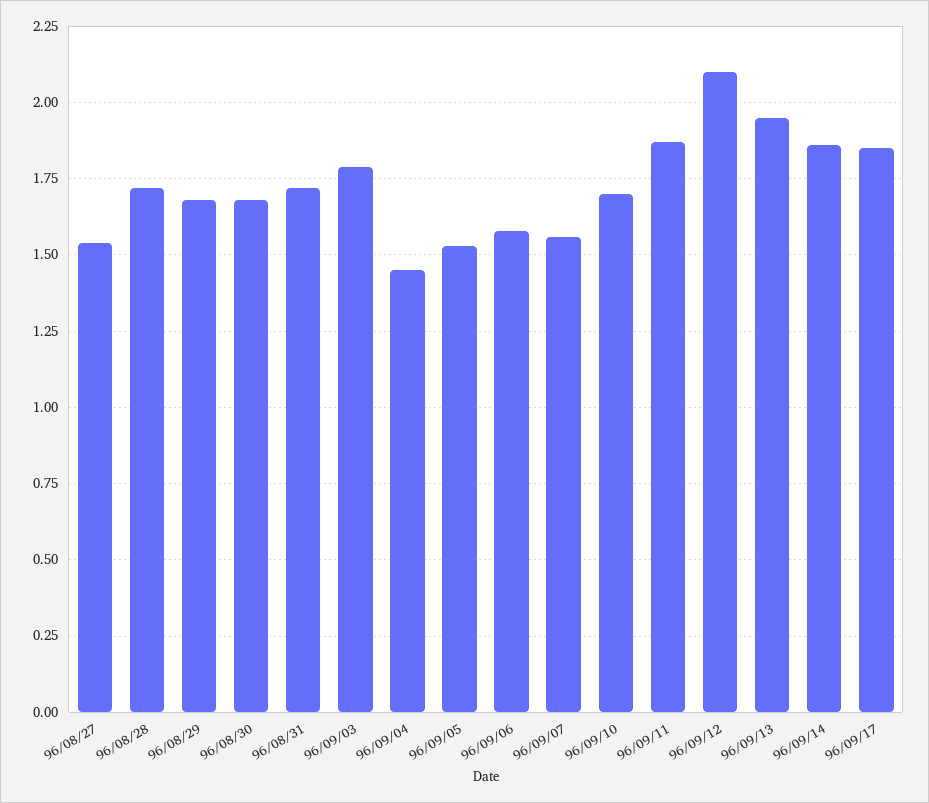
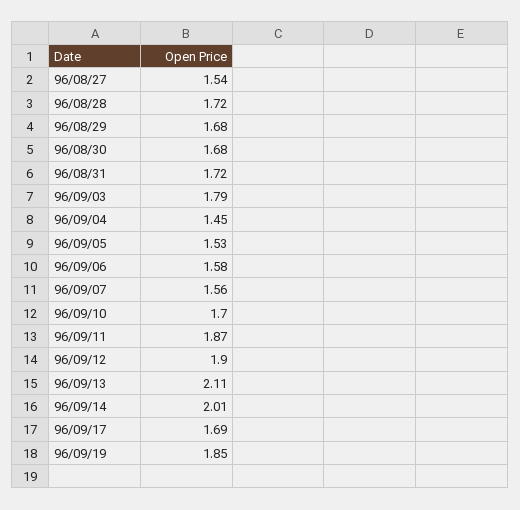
96/09/12: 2.1 -> 1.9
96/09/13: 1.95 -> 2.11
96/09/14: 1.85 -> 2.01
96/09/17: 1.85 -> 1.69
96/09/19: none -> 1.85

